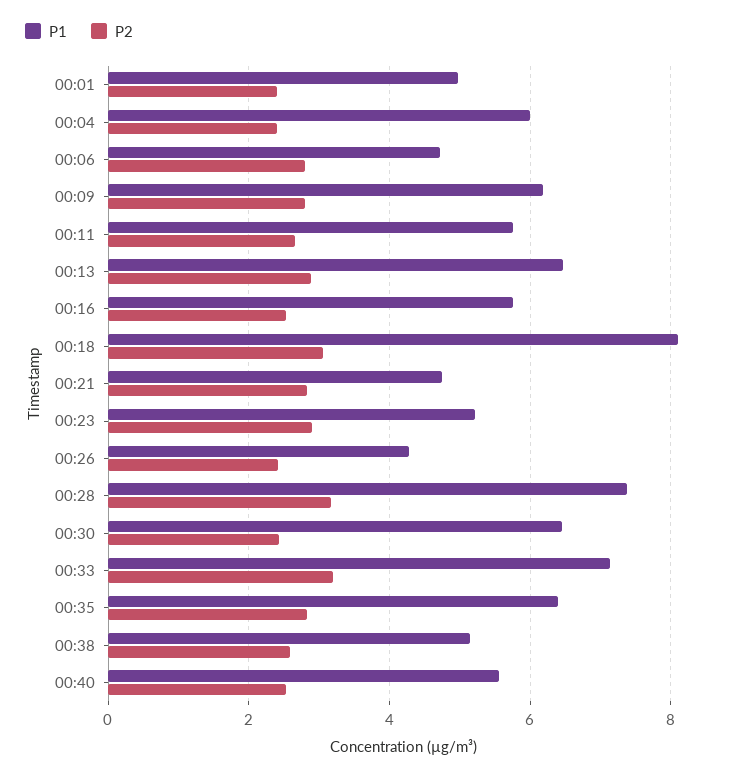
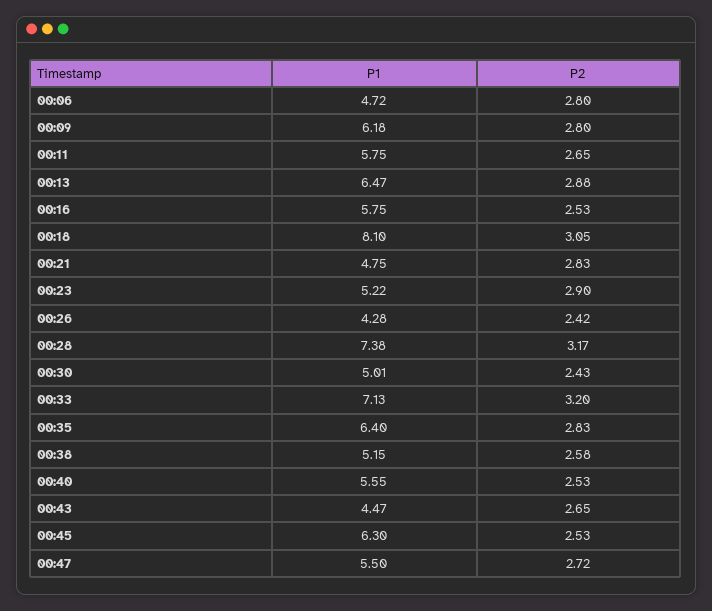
P1, 00:01: 5 -> none
P2, 00:01: 2.4 -> none
P1, 00:04: 6 -> none
P2, 00:04: 2.4 -> none
P1, 00:30: 6.4 -> 5.01
P1, 00:43: none -> 4.47
P2, 00:43: none -> 2.65
P1, 00:45: none -> 6.3
P2, 00:45: none -> 2.53
P1, 00:47: none -> 5.5
P2, 00:47: none -> 2.72

